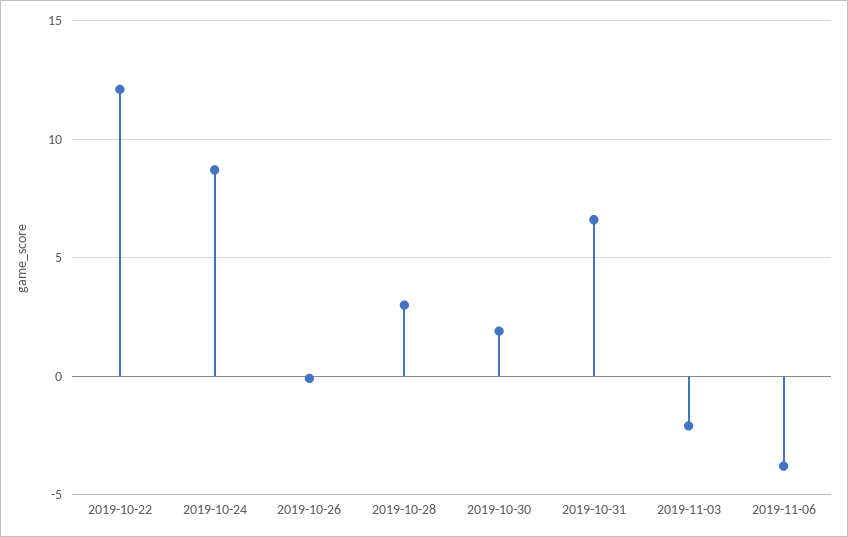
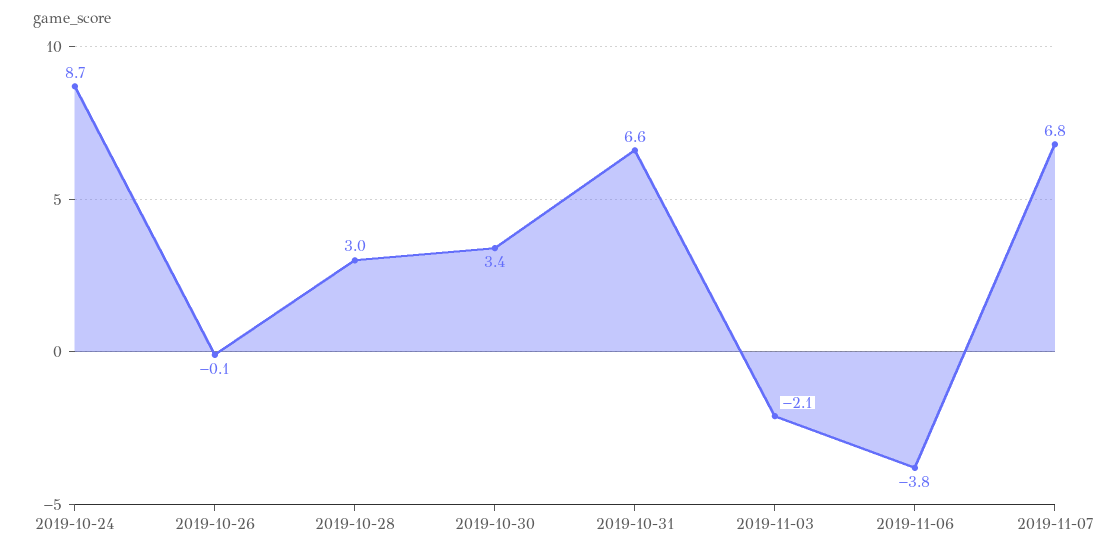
2019-10-22: 12 -> none
2019-10-30: 2 -> 3.4
2019-11-07: none -> 6.8

